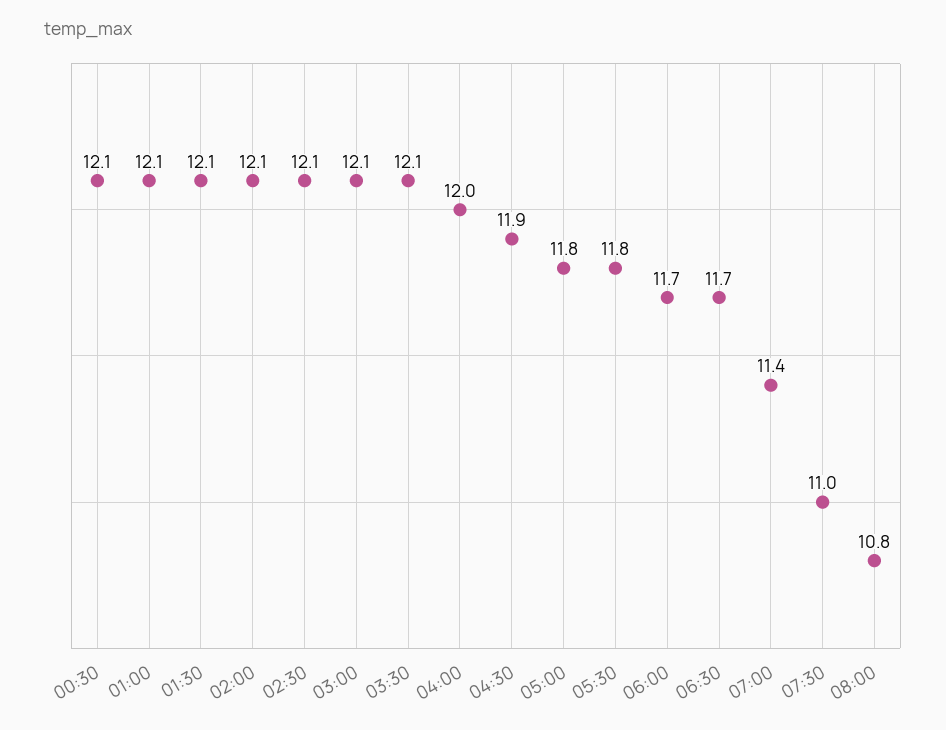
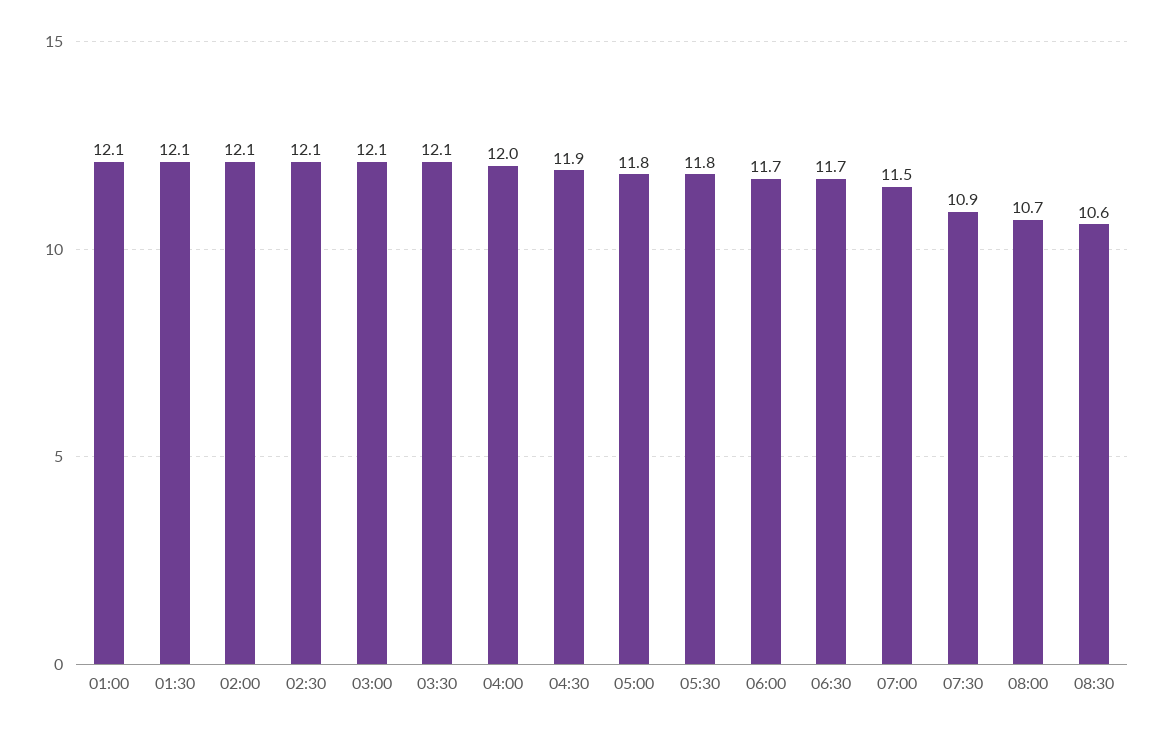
00:30: 12.1 -> none
07:00: 11.4 -> 11.5
07:30: 11 -> 10.9
08:00: 10.8 -> 10.7
08:30: none -> 10.6

